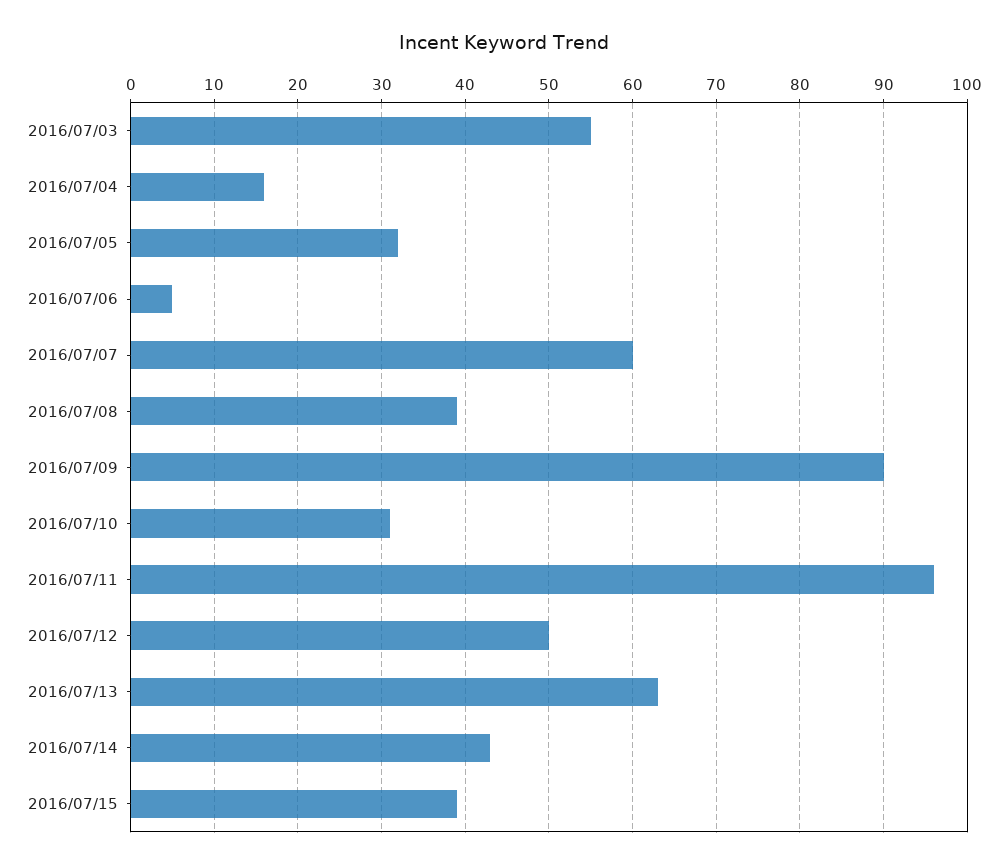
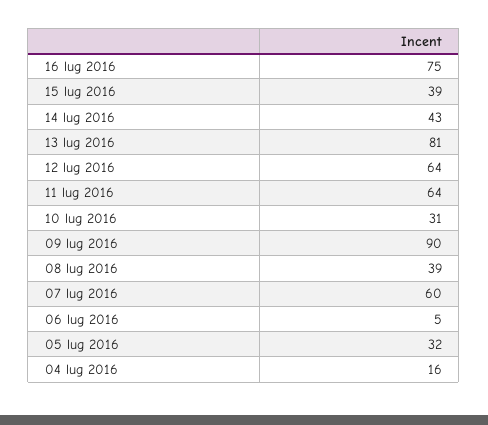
2016/07/03: 55 -> none
2016/07/11: 96 -> 64
2016/07/12: 50 -> 64
2016/07/13: 63 -> 81
16 lug 2016: none -> 75

